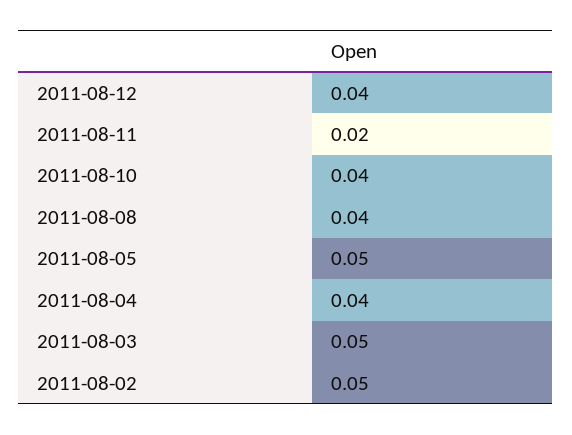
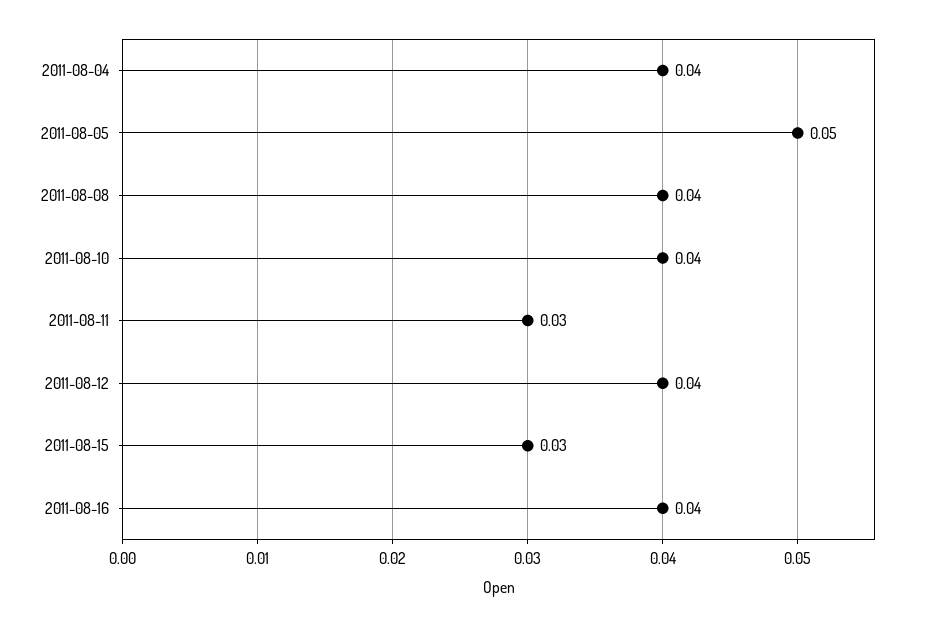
2011-08-11: 0.02 -> 0.03
2011-08-03: 0.05 -> none
2011-08-02: 0.05 -> none
2011-08-15: none -> 0.03
2011-08-16: none -> 0.04

